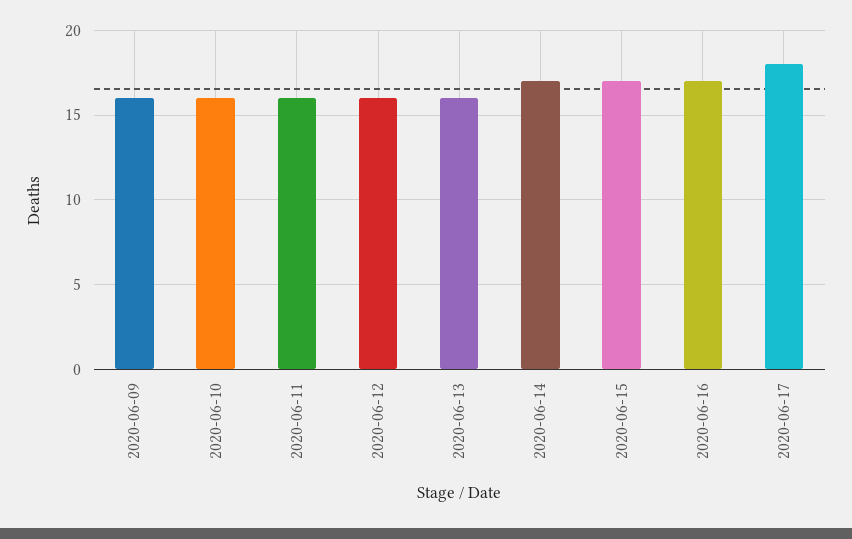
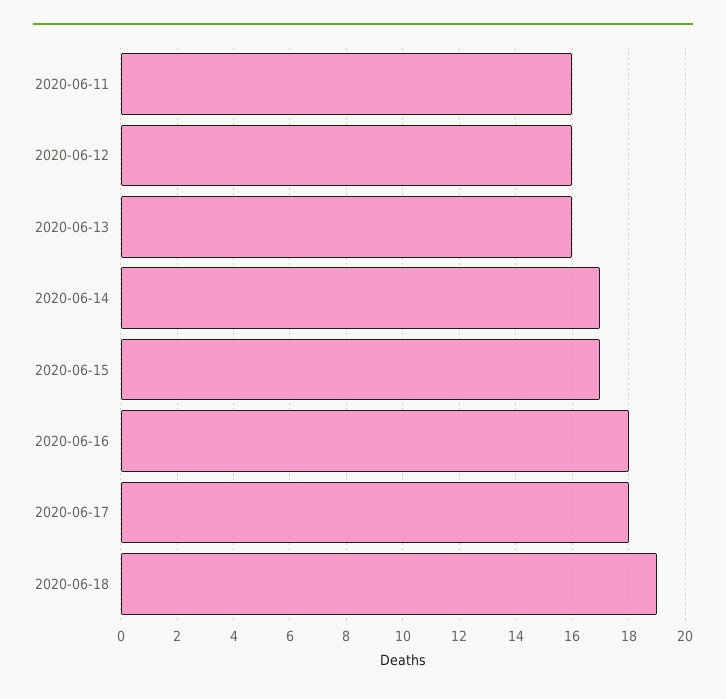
2020-06-09: 16 -> none
2020-06-10: 16 -> none
2020-06-16: 17 -> 18
2020-06-18: none -> 19

